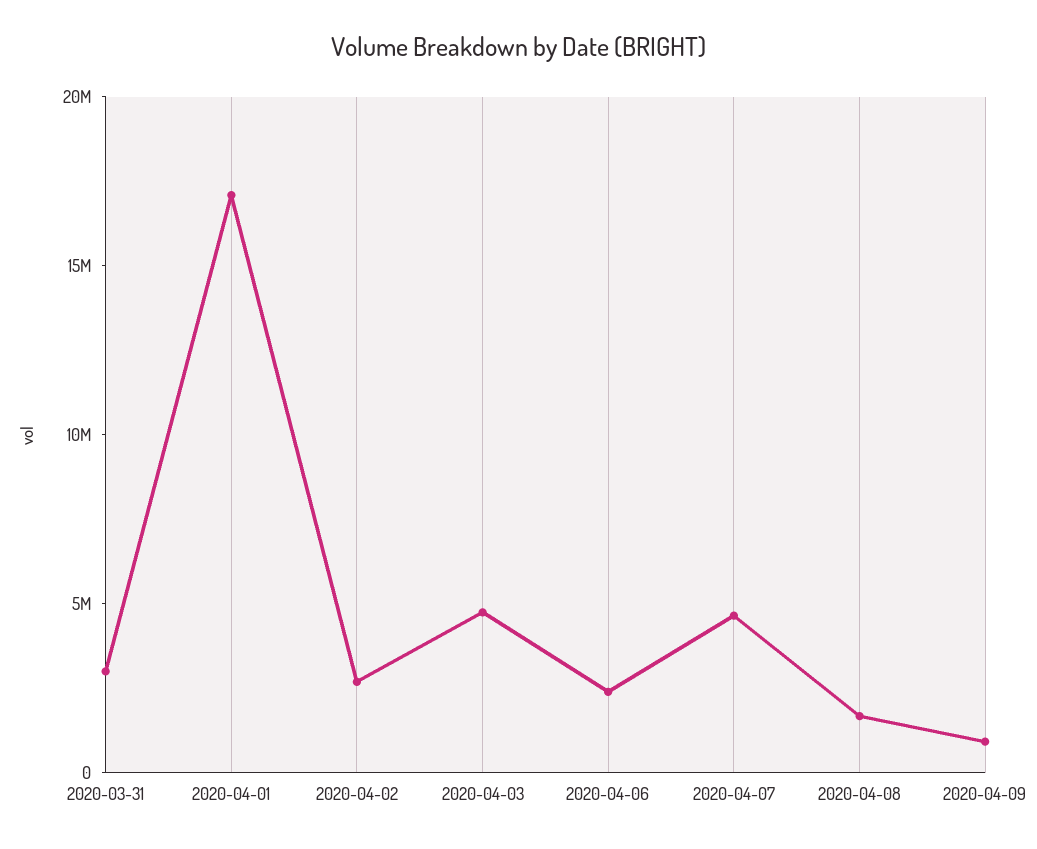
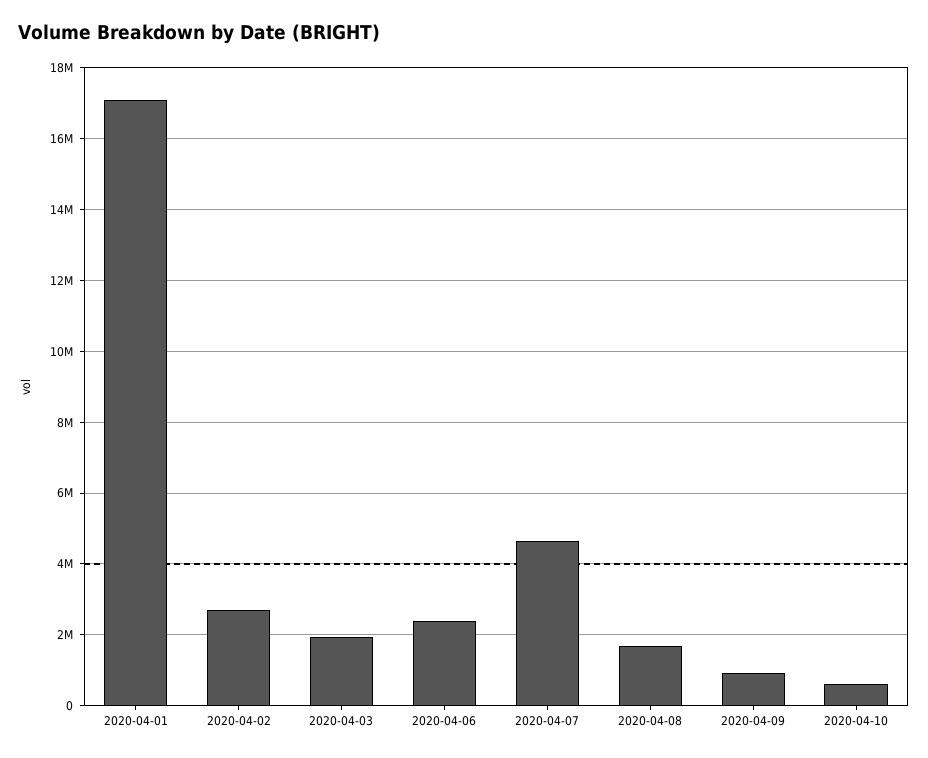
2020-03-31: 3000000 -> none
2020-04-03: 5000000 -> 2000000
2020-04-10: none -> 600000

